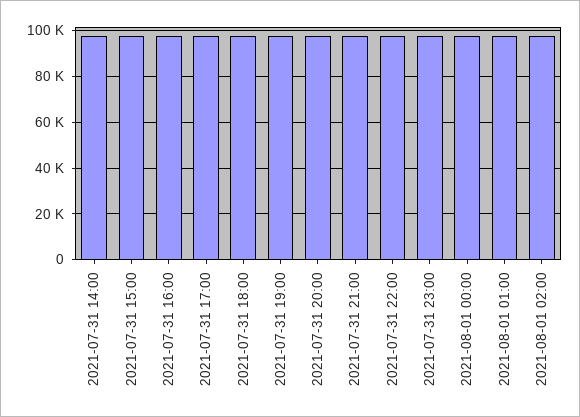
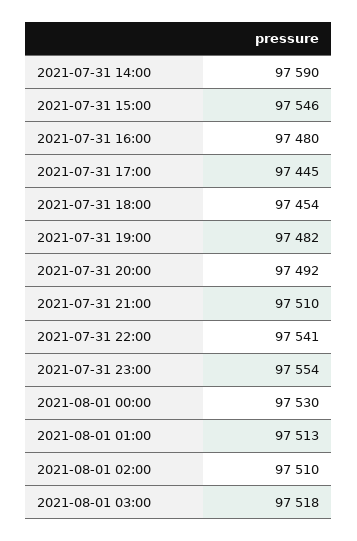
2021-08-01 03:00: none -> 97518

